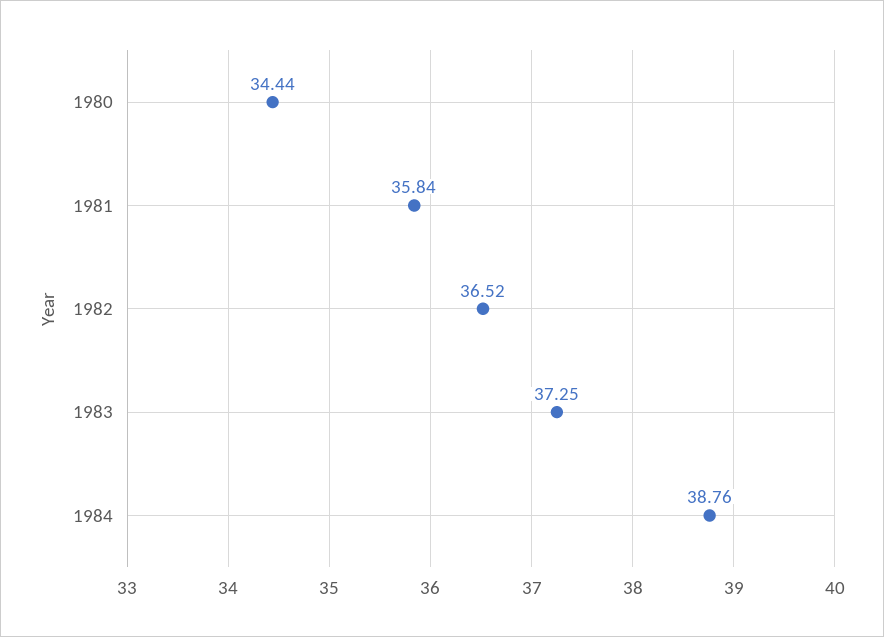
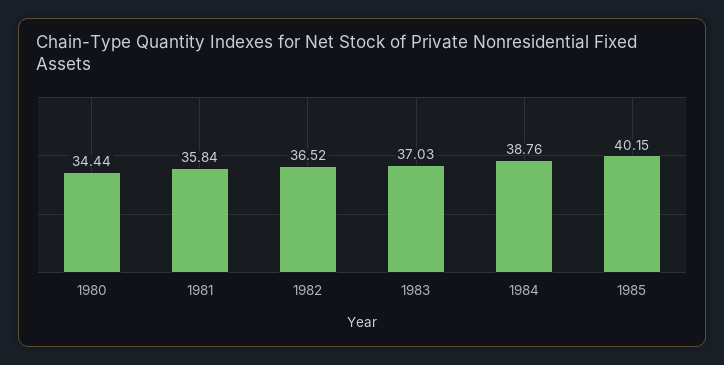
1983: 37.25 -> 37.03
1985: none -> 40.15

